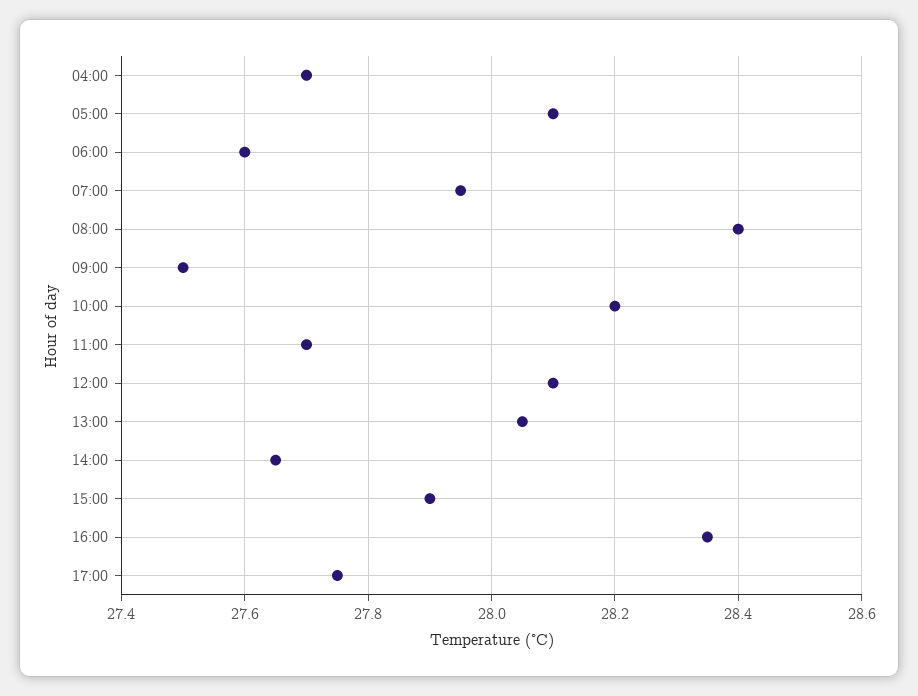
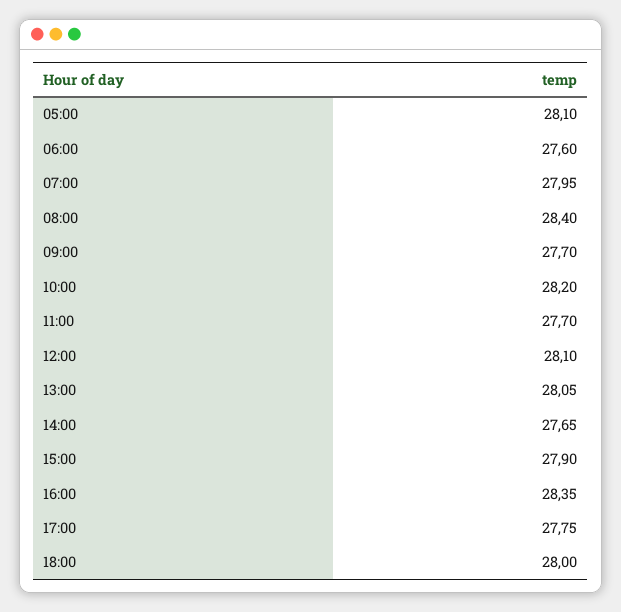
04:00: 27.7 -> none
09:00: 27.5 -> 27.7
18:00: none -> 28

